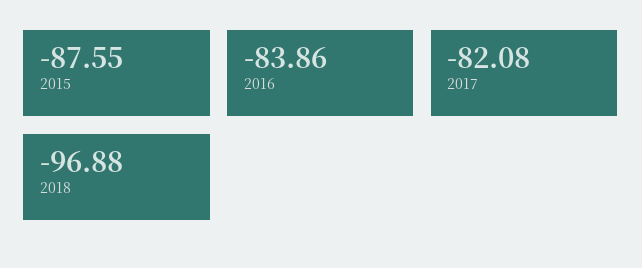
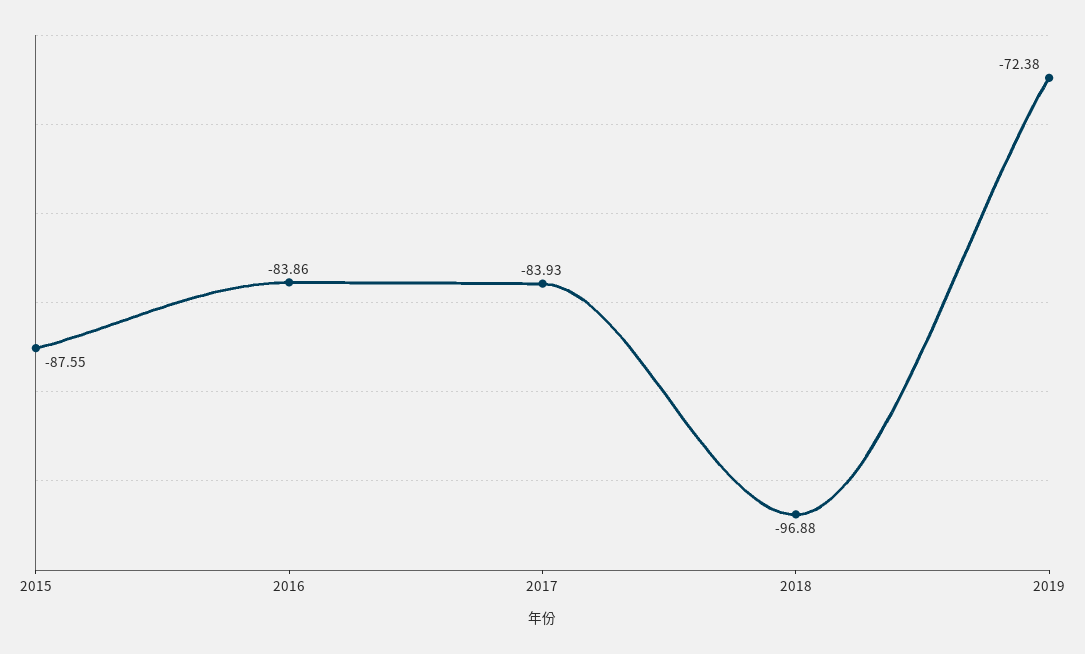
2017: -82.08 -> -83.93
2019: none -> -72.38

